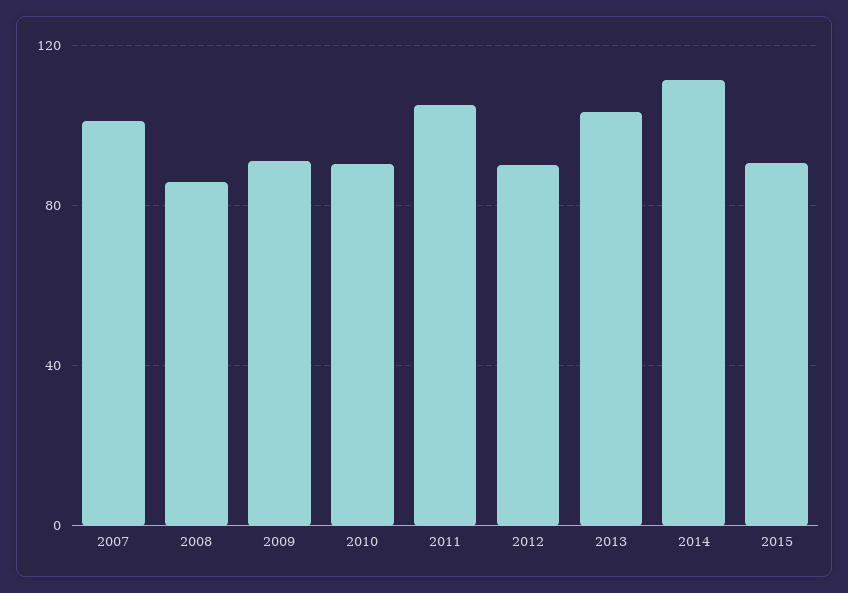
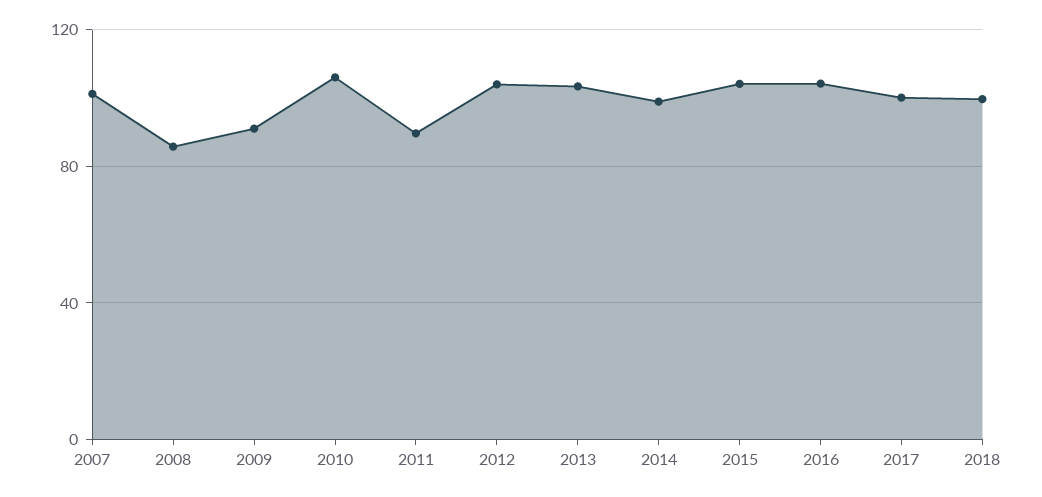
2010: 90 -> 105
2011: 105 -> 90
2012: 90 -> 105
2014: 110 -> 100
2015: 90 -> 105
2016: none -> 105
2017: none -> 100
2018: none -> 100

